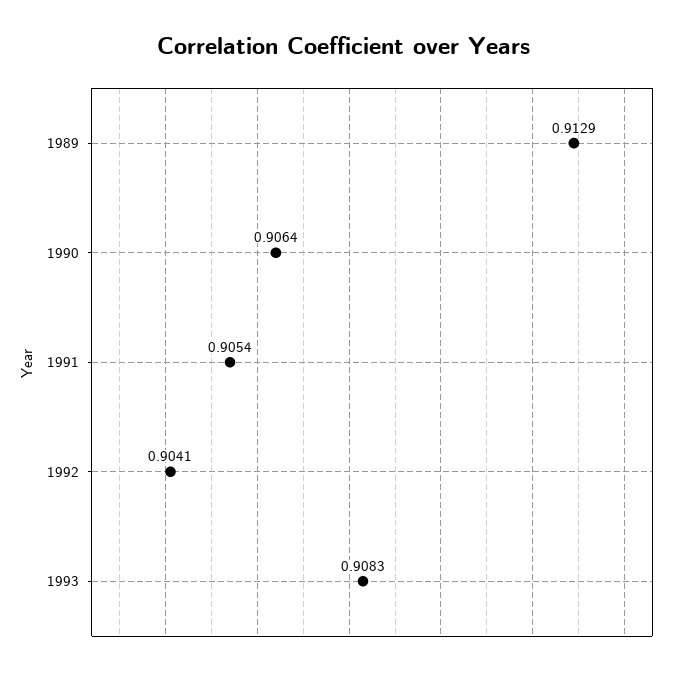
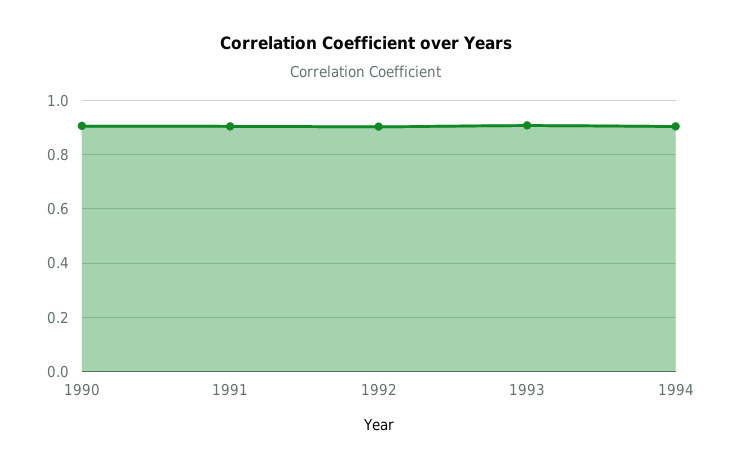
1989: 0.9129 -> none
1994: none -> 0.9

